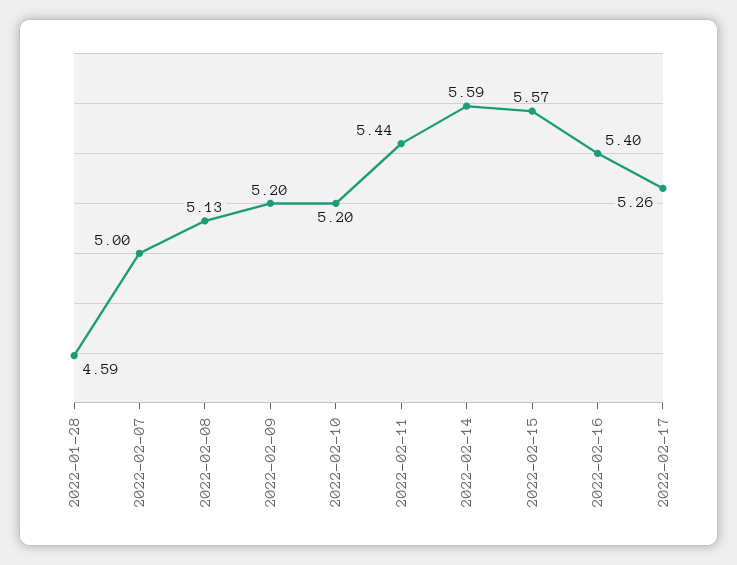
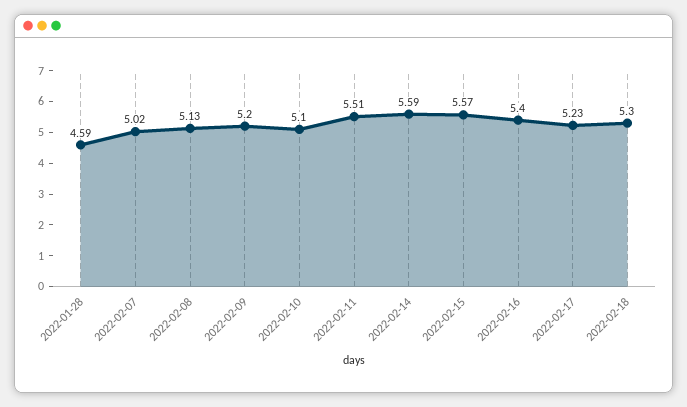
2022-02-07: 5 -> 5.02
2022-02-10: 5.2 -> 5.1
2022-02-11: 5.44 -> 5.51
2022-02-17: 5.26 -> 5.23
2022-02-18: none -> 5.3

